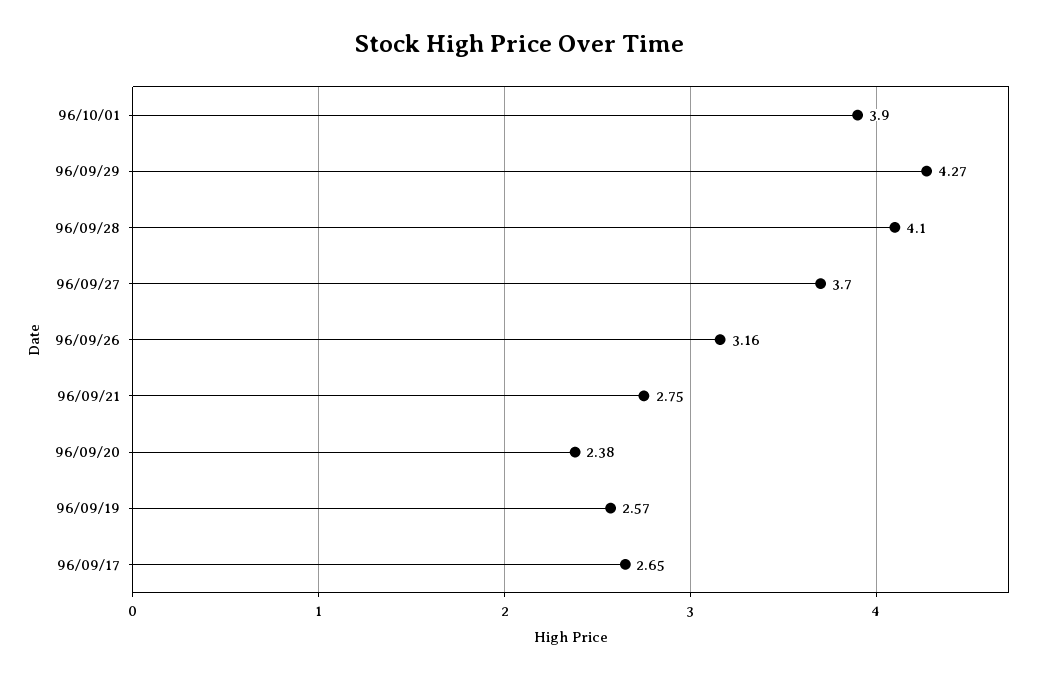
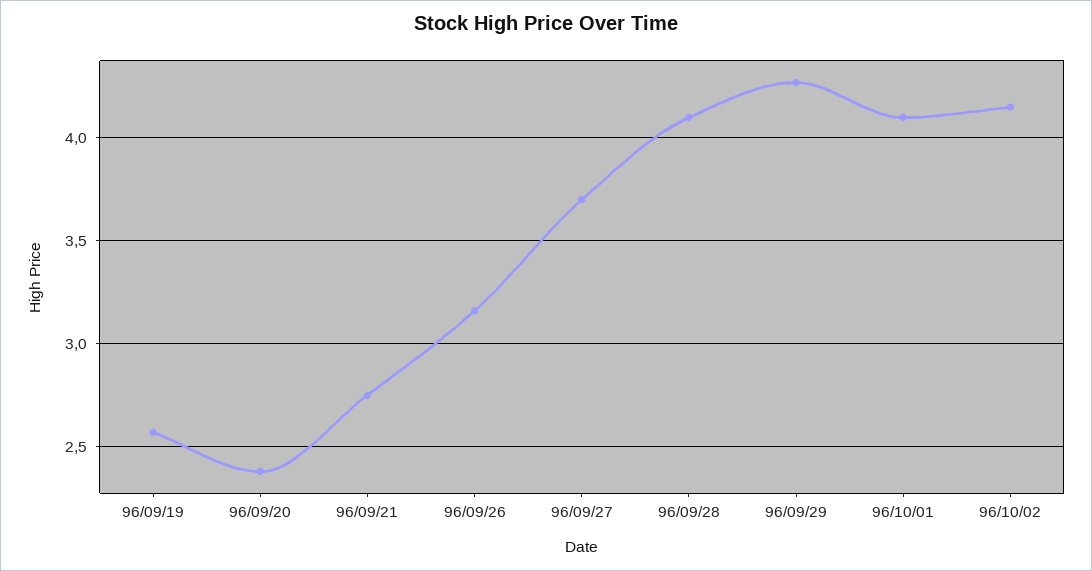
96/10/01: 3.9 -> 4.1
96/09/17: 2.65 -> none
96/10/02: none -> 4.15

